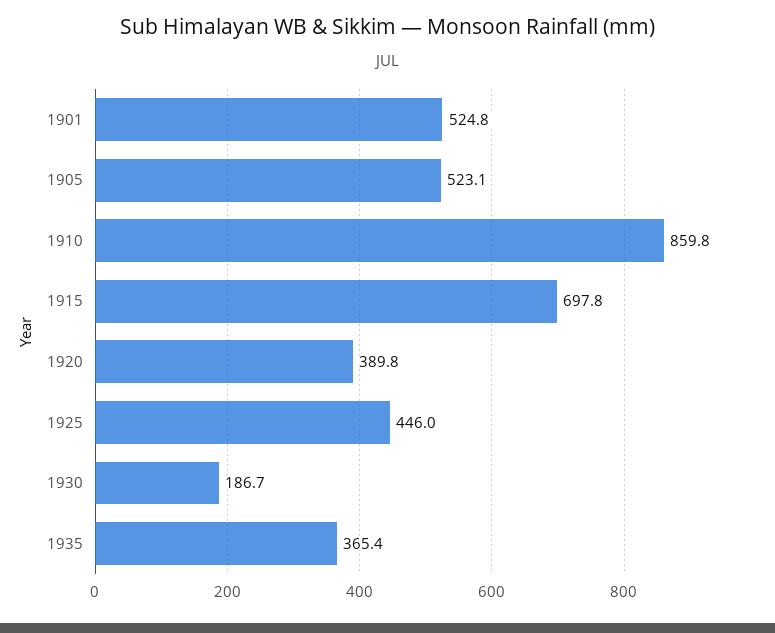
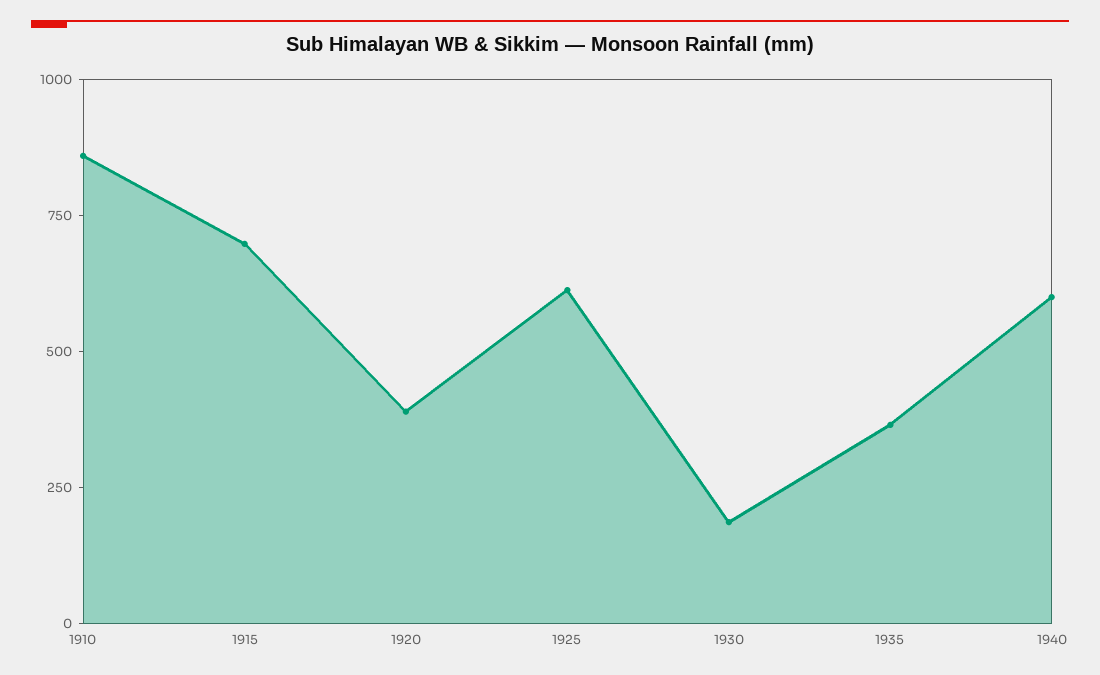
1901: 524.8 -> none
1905: 523.1 -> none
1925: 446 -> 600
1940: none -> 600

